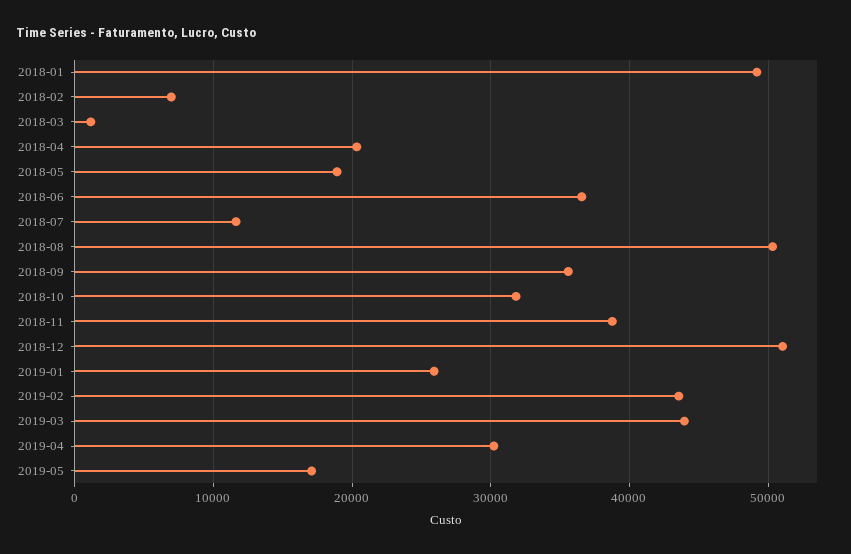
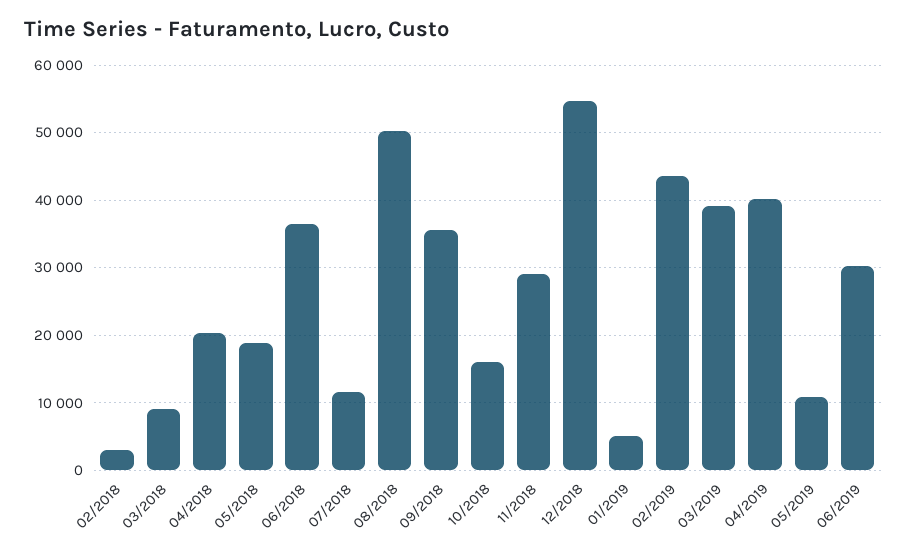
2018-01: 49000 -> none
2018-02: 7000 -> 3000
2018-03: 1000 -> 9000
2018-10: 32000 -> 16000
2018-11: 39000 -> 29000
2018-12: 51000 -> 55000
2019-01: 26000 -> 5000
2019-03: 44000 -> 39000
2019-04: 30000 -> 40000
2019-05: 17000 -> 11000
06/2019: none -> 30000

